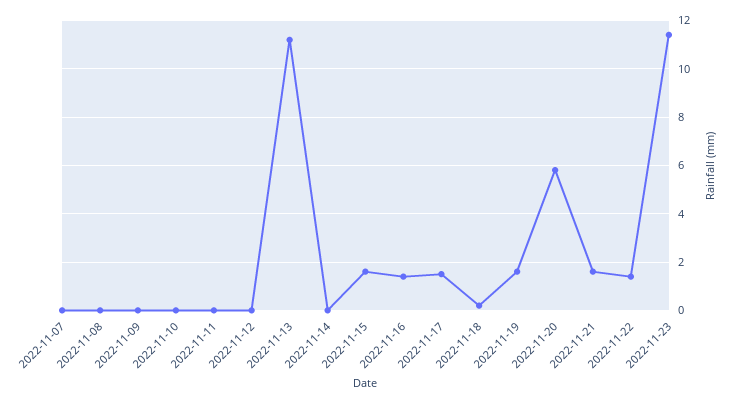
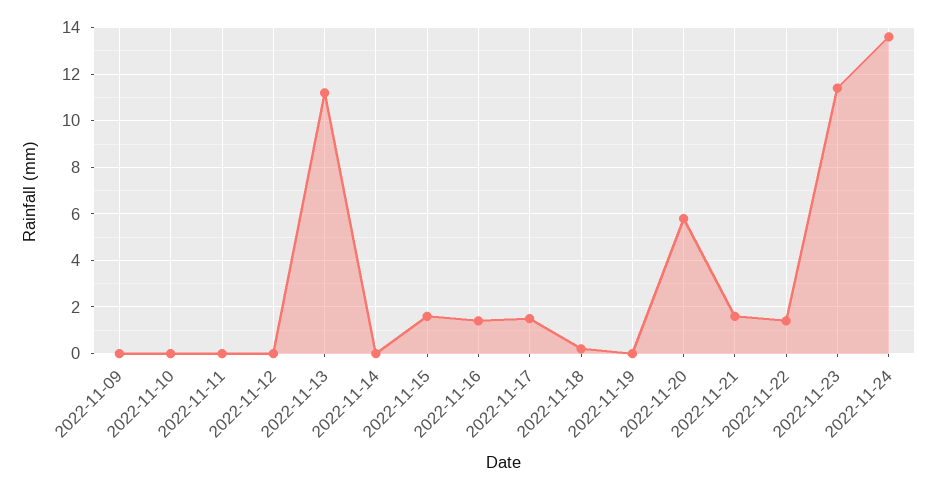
2022-11-07: 0 -> none
2022-11-08: 0 -> none
2022-11-19: 1.5 -> 0
2022-11-24: none -> 13.5

